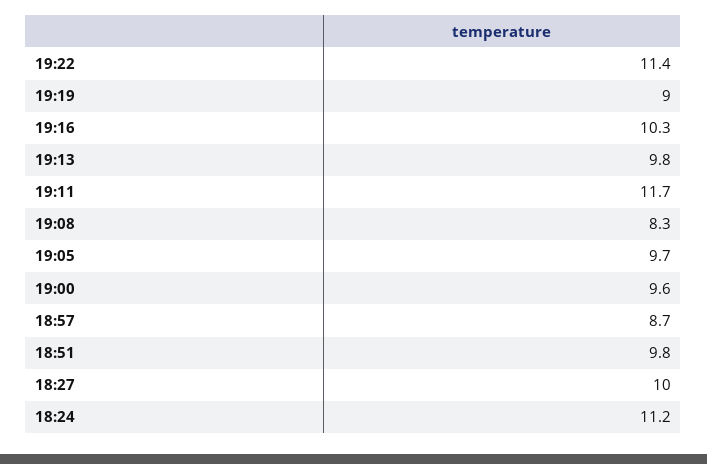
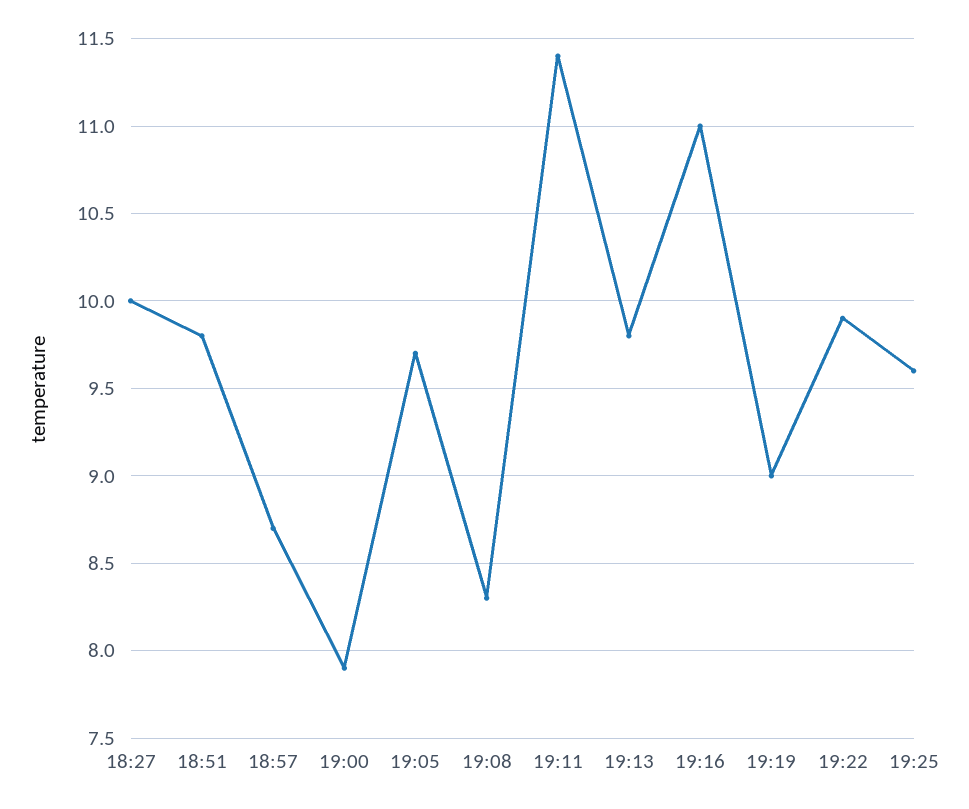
19:22: 11.4 -> 9.9
19:16: 10.3 -> 11
19:11: 11.7 -> 11.4
19:00: 9.6 -> 7.9
18:24: 11.2 -> none
19:25: none -> 9.6

